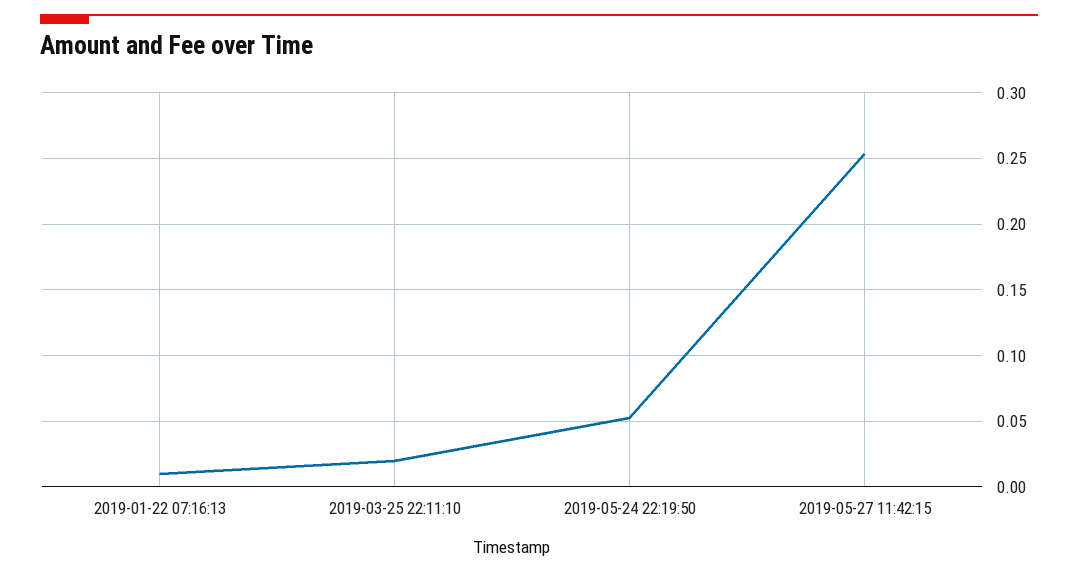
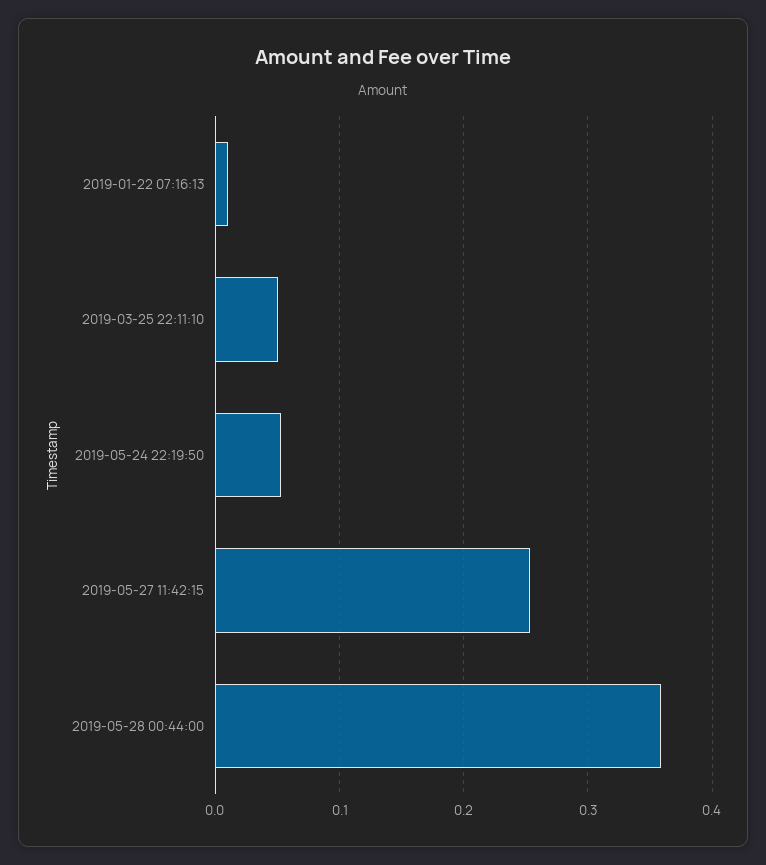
2019-03-25 22:11:10: 0.02 -> 0.05
2019-05-28 00:44:00: none -> 0.36

